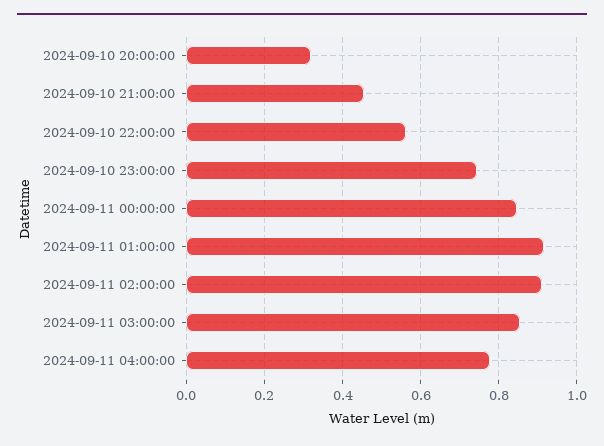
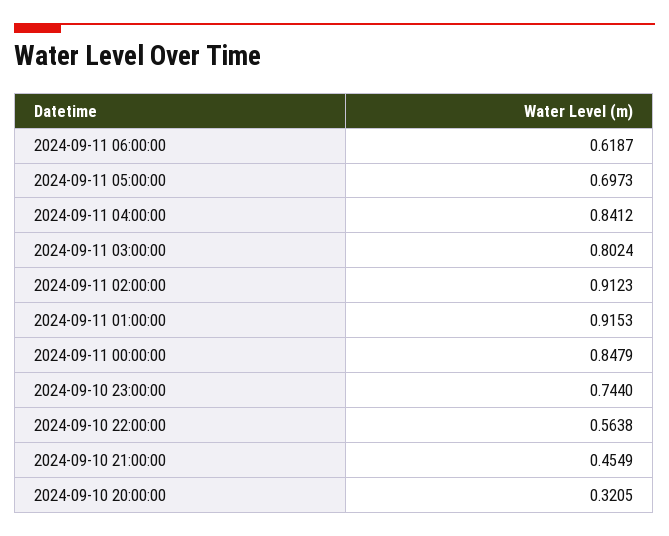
2024-09-11 03:00:00: 0.86 -> 0.8024
2024-09-11 04:00:00: 0.78 -> 0.8412
2024-09-11 06:00:00: none -> 0.6187
2024-09-11 05:00:00: none -> 0.6973

